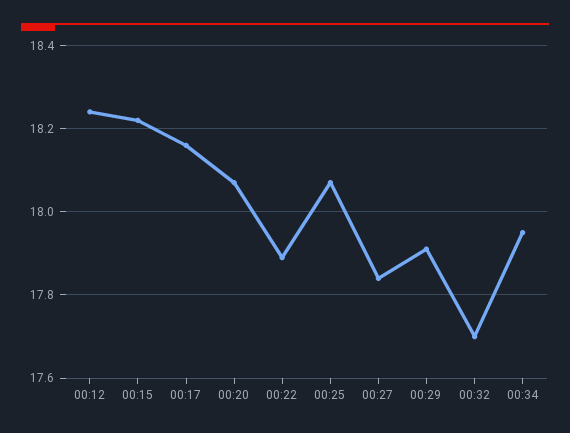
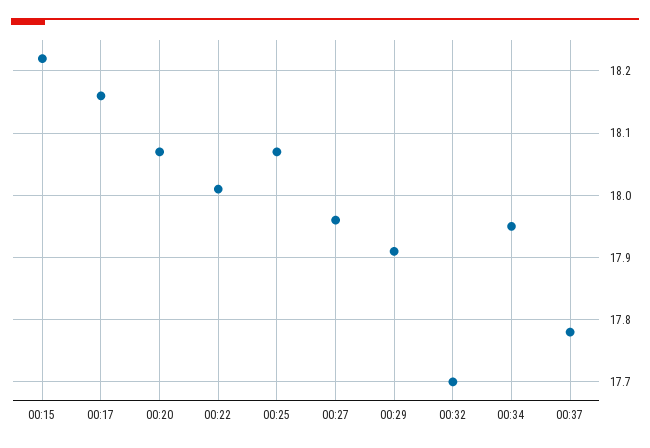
00:12: 18.25 -> none
00:22: 17.9 -> 18.01
00:27: 17.85 -> 17.96
00:37: none -> 17.78

